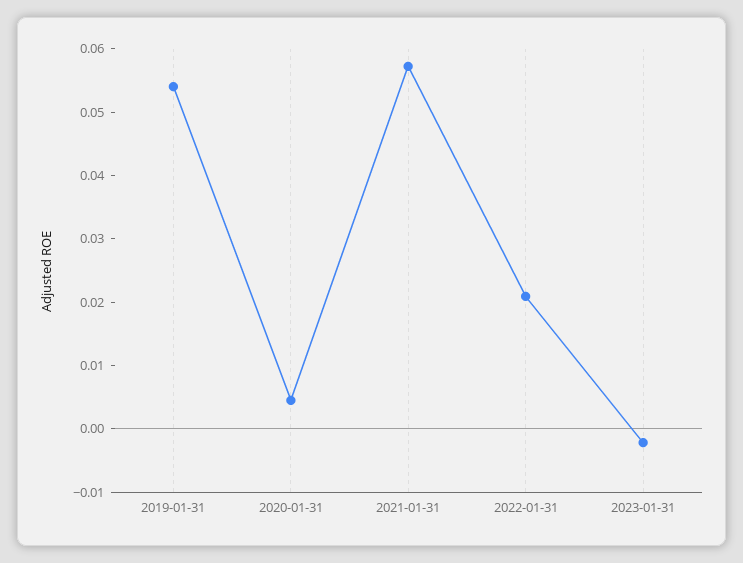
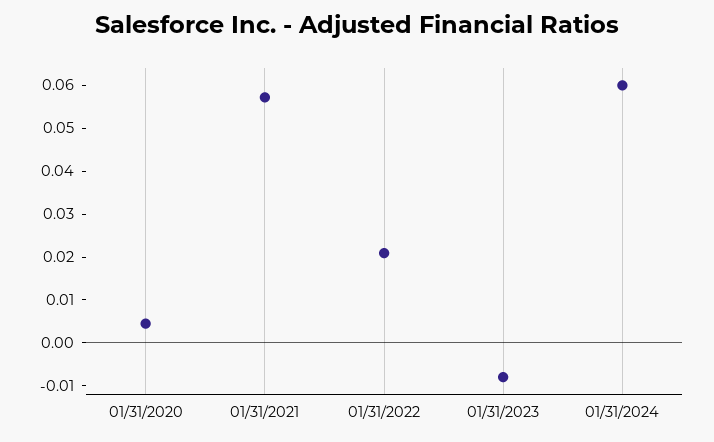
2019-01-31: 0.054 -> none
2023-01-31: -0.002 -> -0.008
01/31/2024: none -> 0.06

